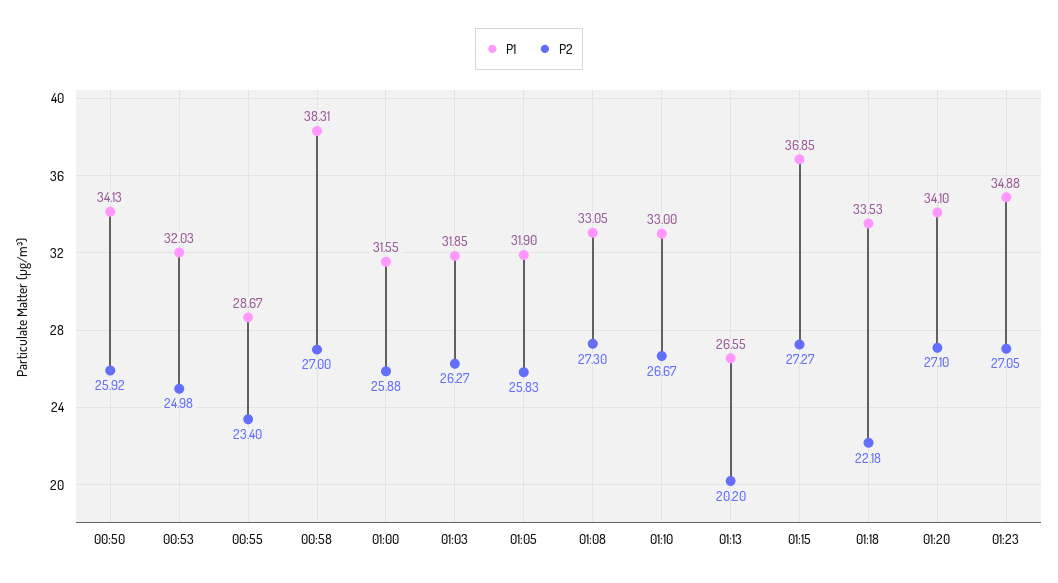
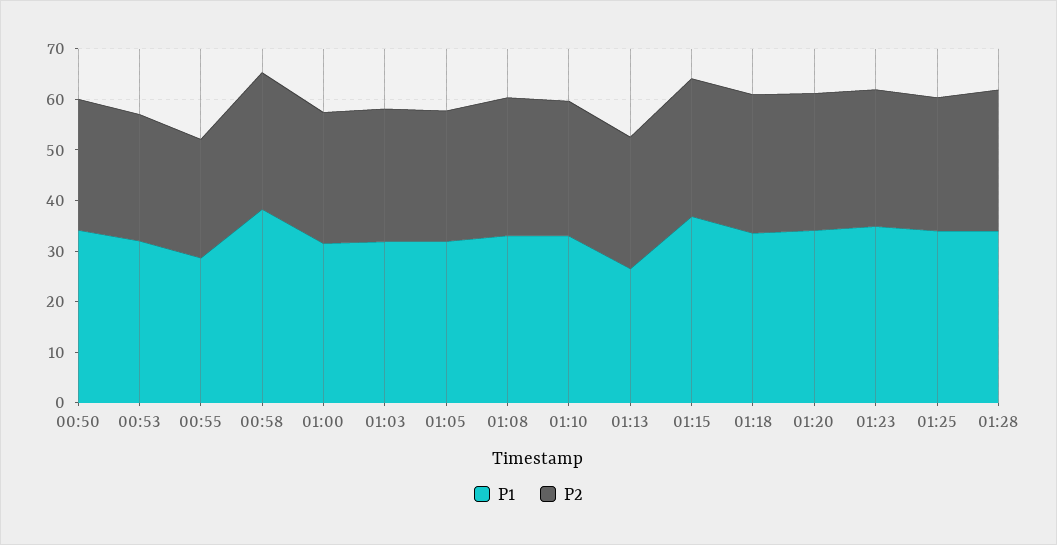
P2, 01:13: 20.2 -> 26
P2, 01:18: 22.18 -> 28
P1, 01:25: none -> 34
P2, 01:25: none -> 26
P1, 01:28: none -> 34
P2, 01:28: none -> 28

